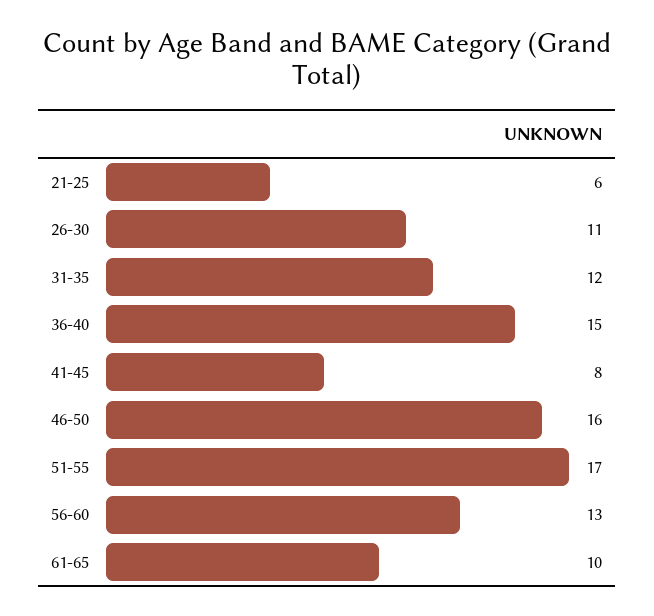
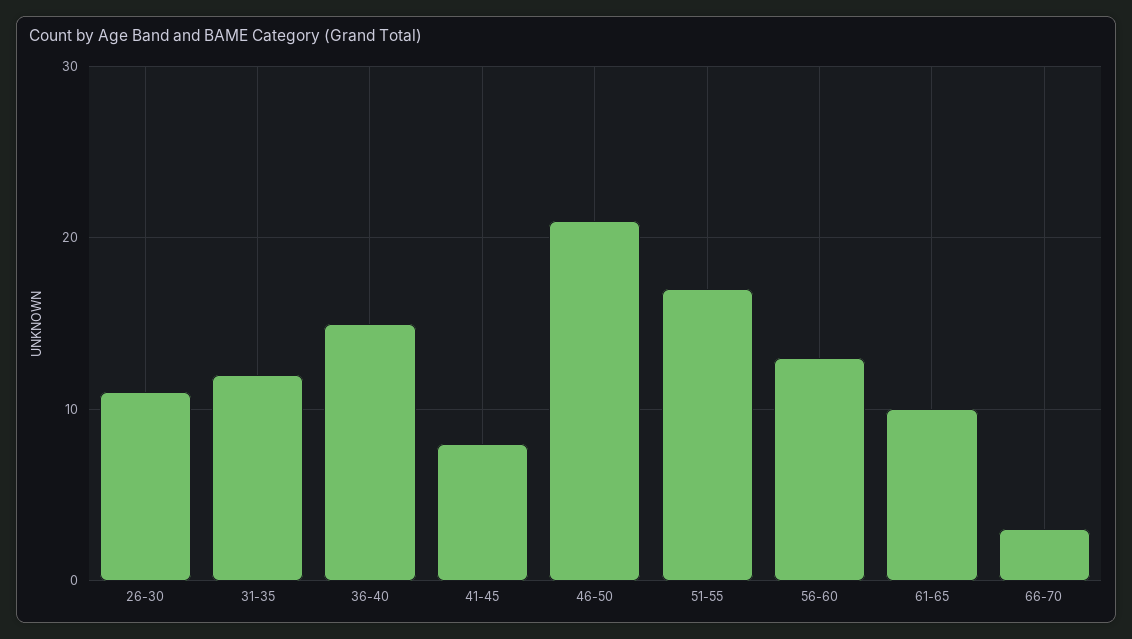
21-25: 6 -> none
46-50: 16 -> 21
66-70: none -> 3

